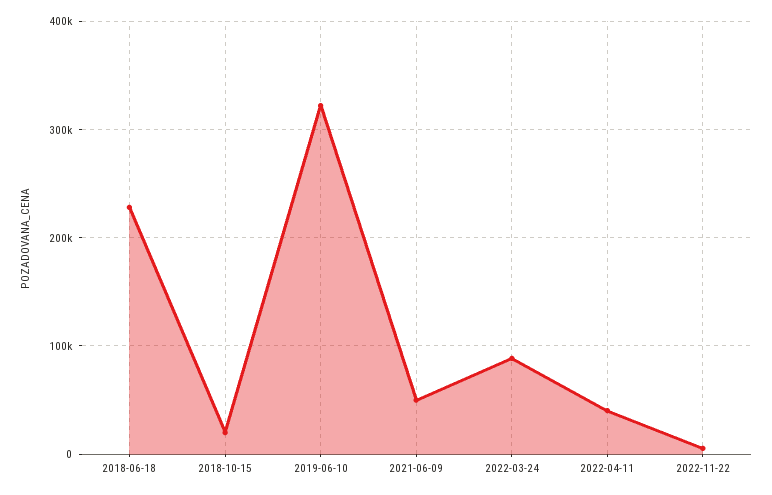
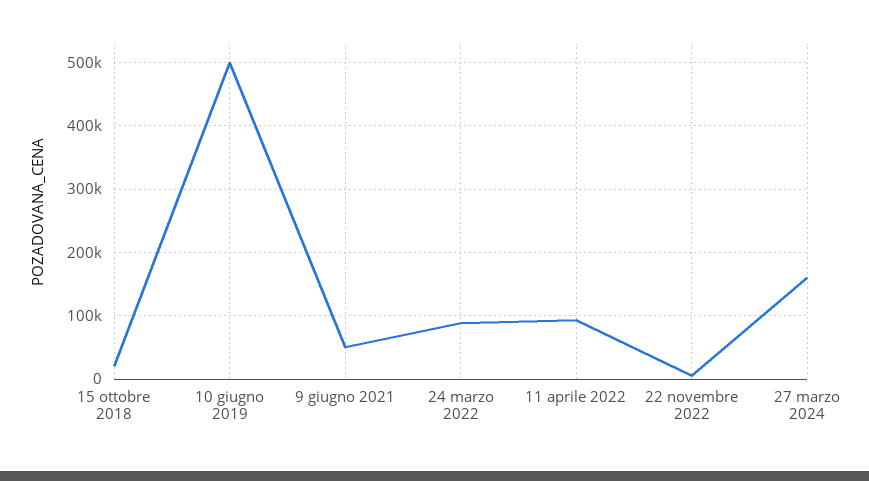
2018-06-18: 230000 -> none
2019-06-10: 320000 -> 500000
2022-04-11: 40000 -> 90000
27 marzo 2024: none -> 160000

